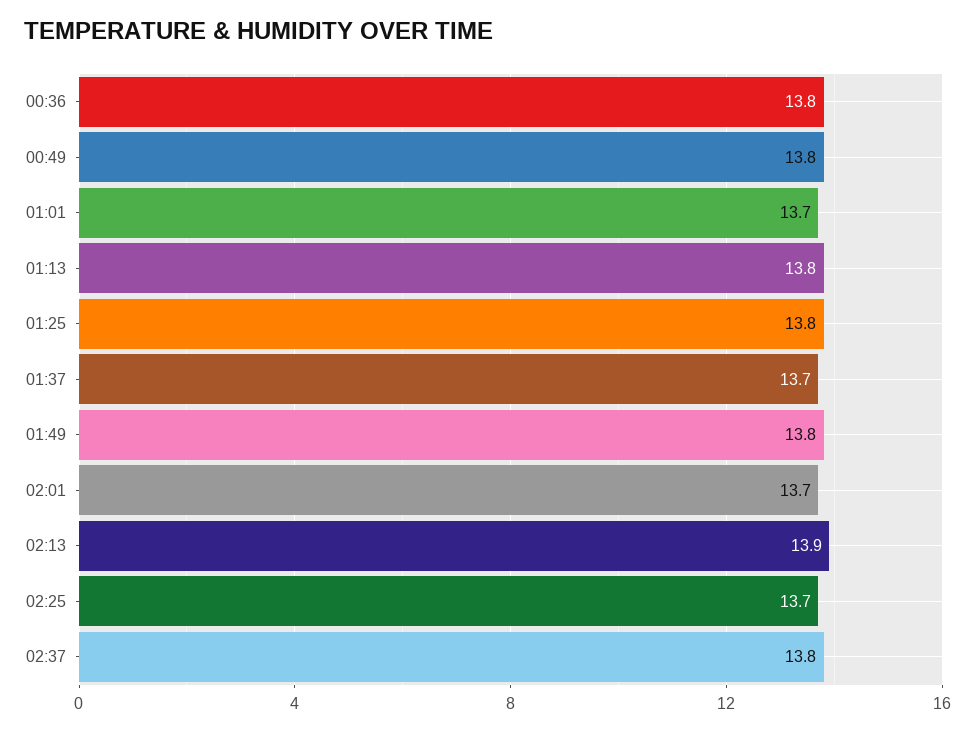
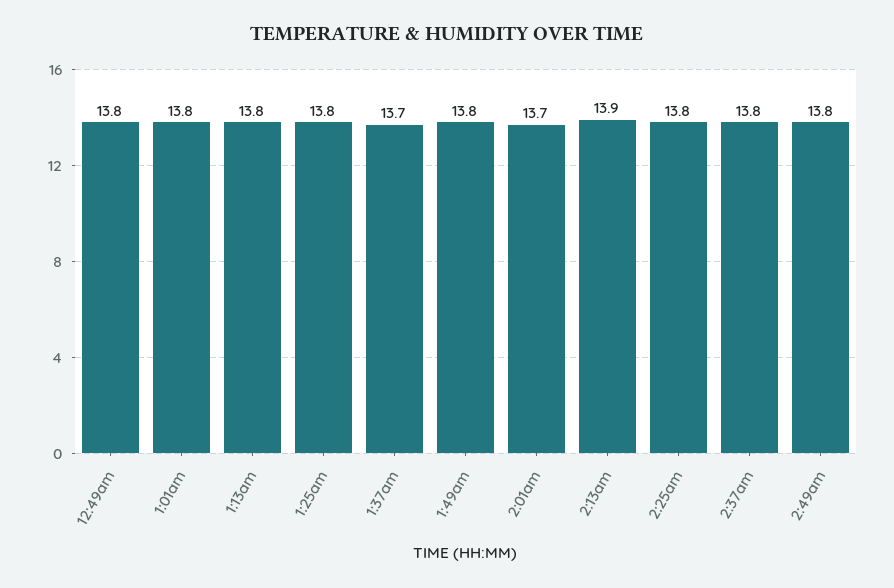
00:36: 13.8 -> none
01:01: 13.7 -> 13.8
02:25: 13.7 -> 13.8
2:49am: none -> 13.8

